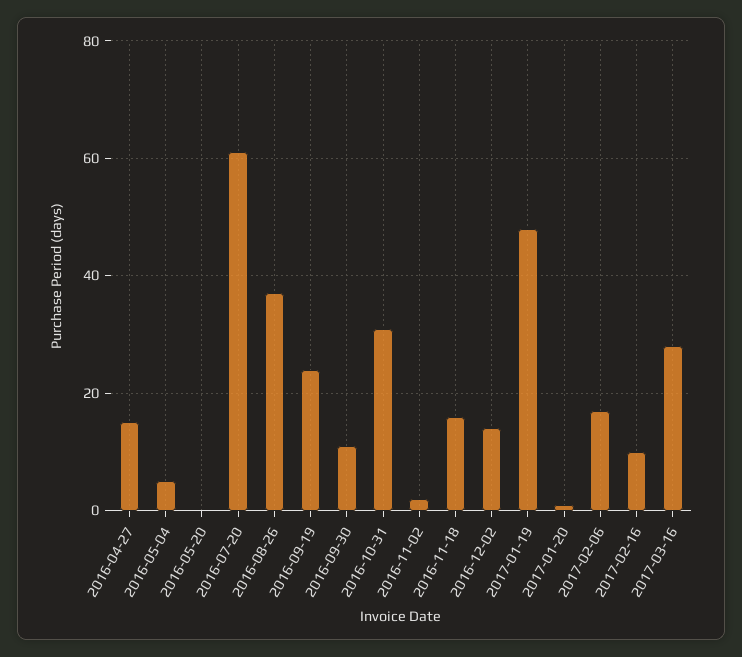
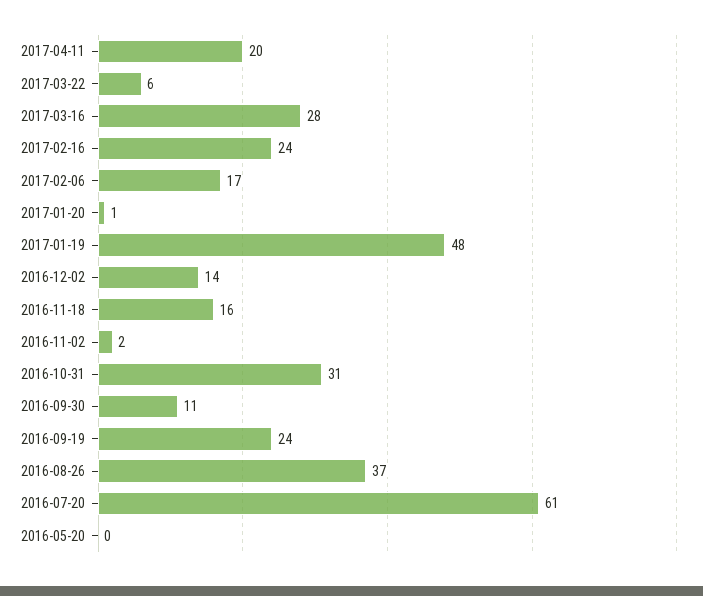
2016-04-27: 15 -> none
2016-05-04: 5 -> none
2017-02-16: 10 -> 24
2017-04-11: none -> 20
2017-03-22: none -> 6

